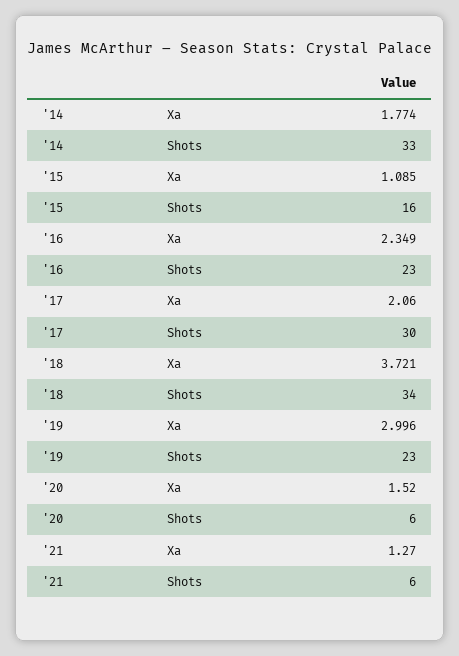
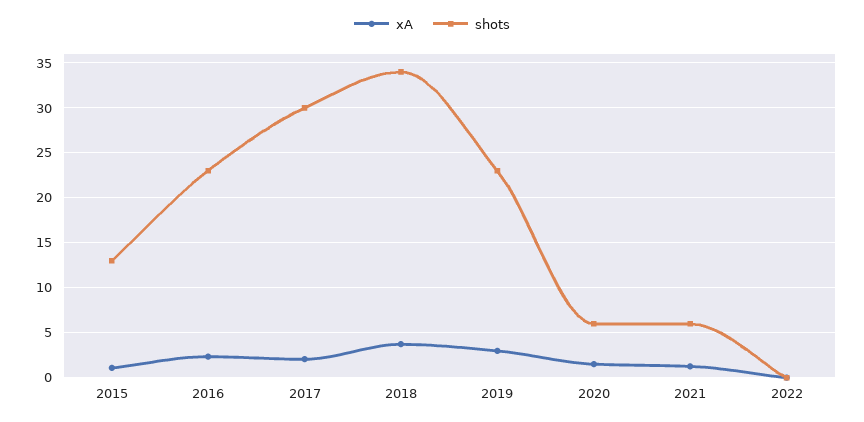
Xa, '14: 1.774 -> none
Shots, '14: 33 -> none
Shots, '15: 16 -> 13
Xa, 2022: none -> 0
Shots, 2022: none -> 0

